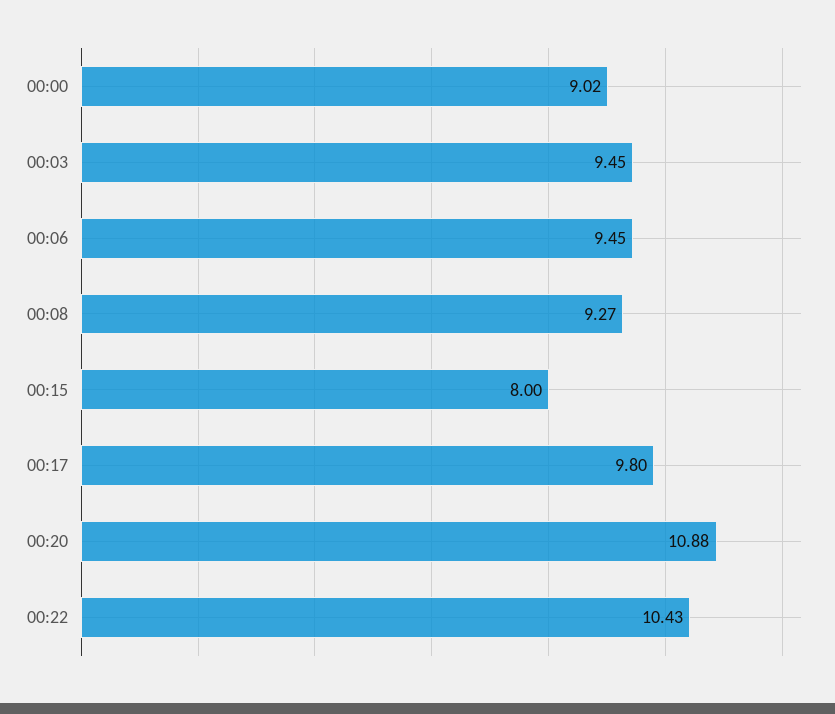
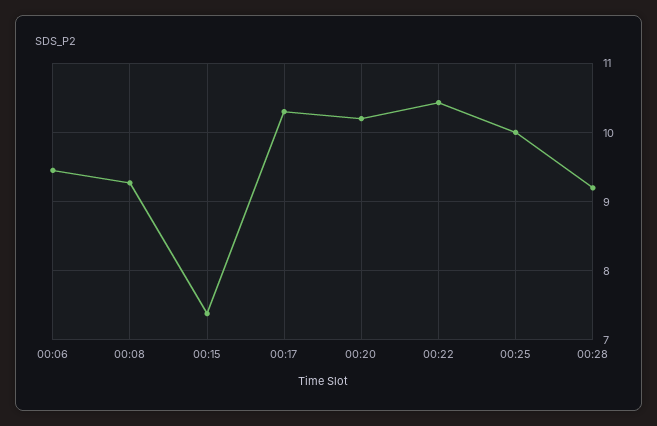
00:00: 9.02 -> none
00:03: 9.45 -> none
00:15: 8 -> 7.4
00:17: 9.8 -> 10.3
00:20: 10.88 -> 10.2
00:25: none -> 10
00:28: none -> 9.2

